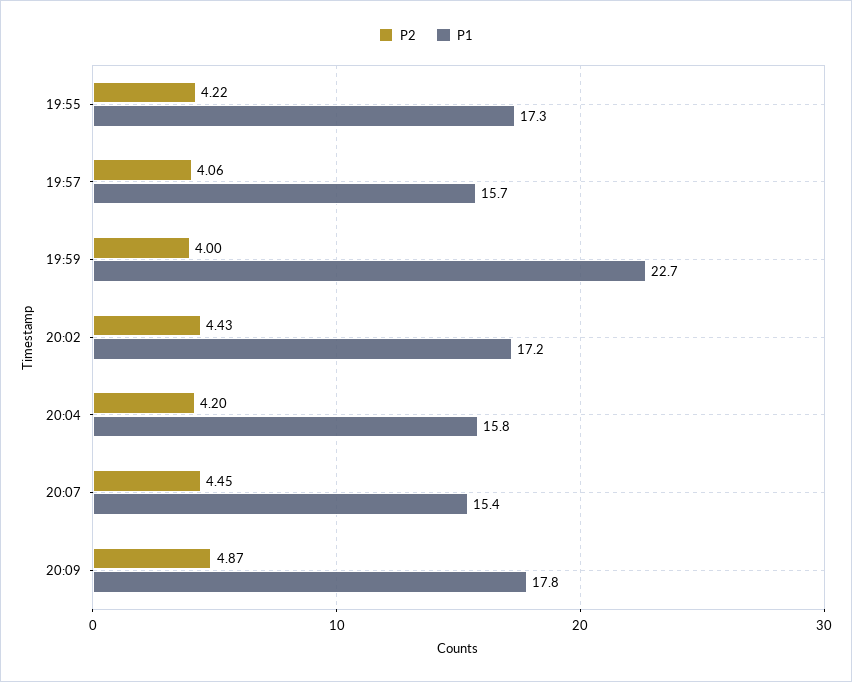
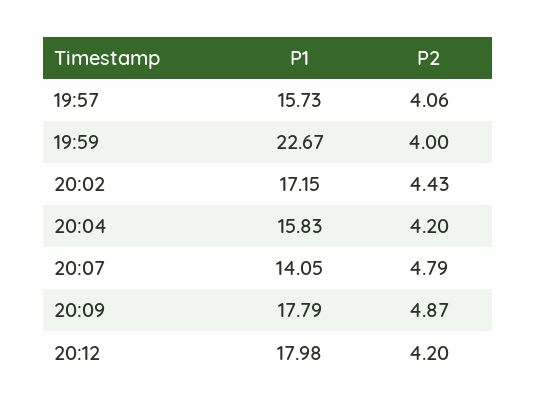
P2, 19:55: 4.22 -> none
P1, 19:55: 17.3 -> none
P2, 20:07: 4.45 -> 4.79
P1, 20:07: 15.4 -> 14.05
P1, 20:12: none -> 17.98
P2, 20:12: none -> 4.2

